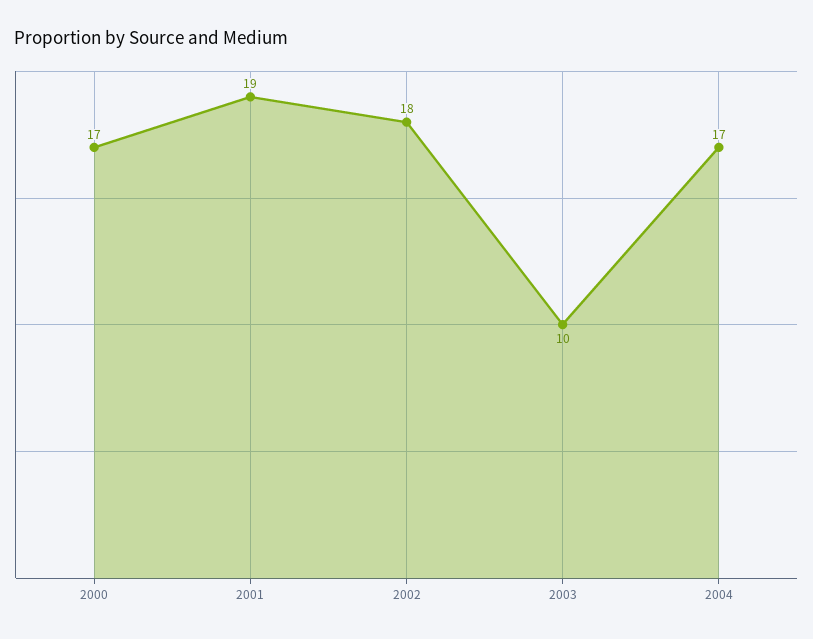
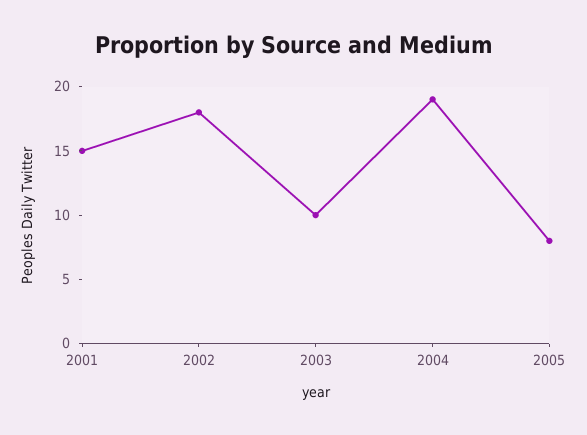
2000: 17 -> none
2001: 19 -> 15
2004: 17 -> 19
2005: none -> 8

